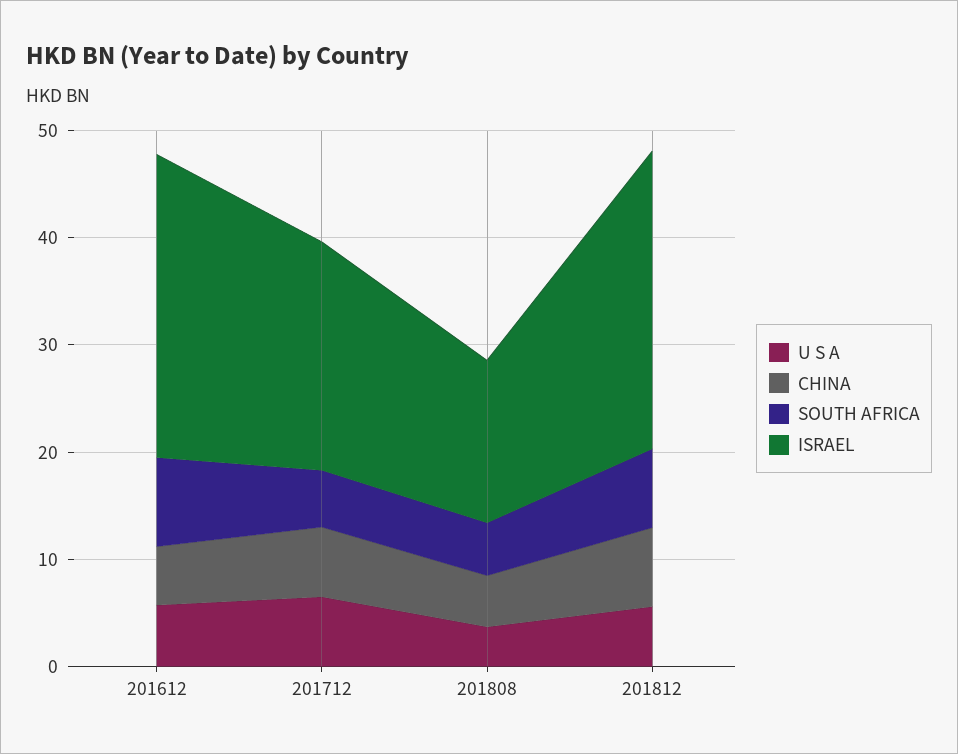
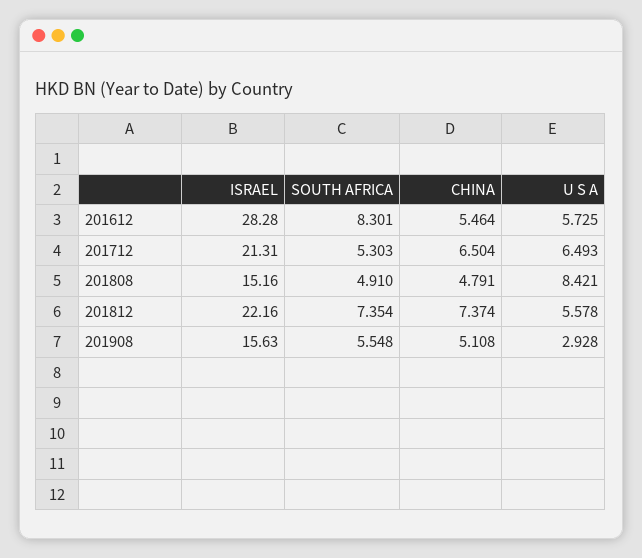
U S A, 201808: 4 -> 8.421
ISRAEL, 201812: 28 -> 22.16
ISRAEL, 201908: none -> 15.63
SOUTH AFRICA, 201908: none -> 5.548
CHINA, 201908: none -> 5.108
U S A, 201908: none -> 2.928

